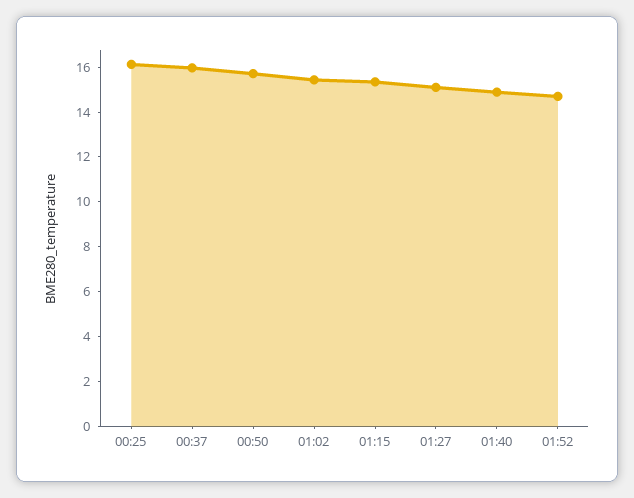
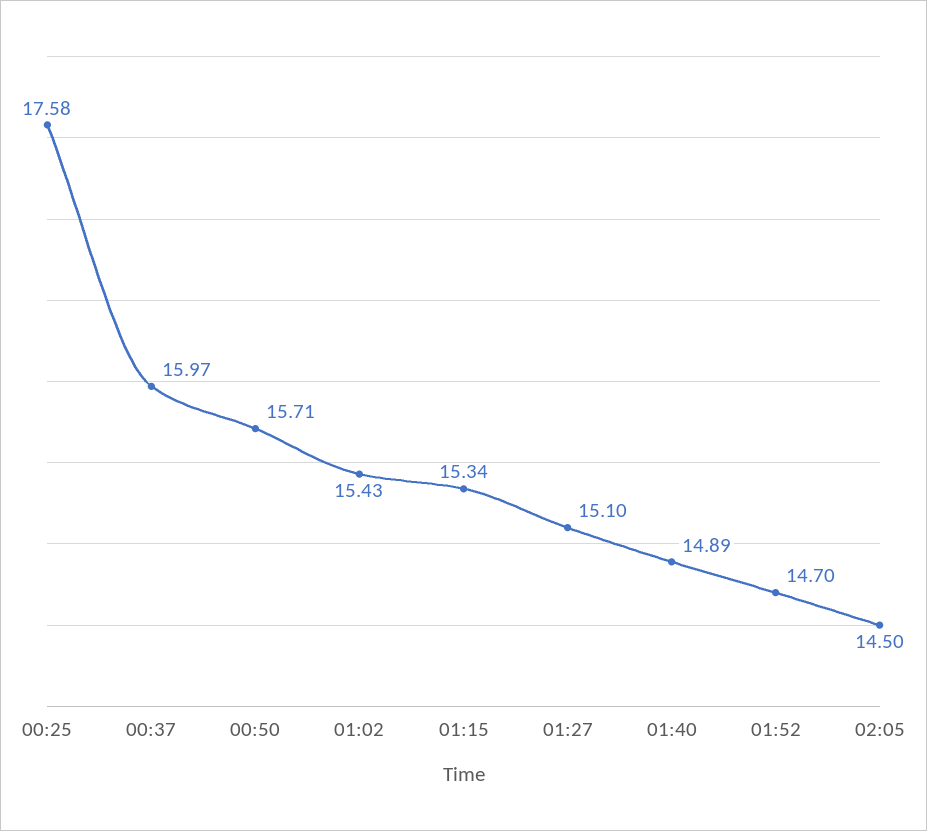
00:25: 16 -> 17.58
02:05: none -> 14.5

